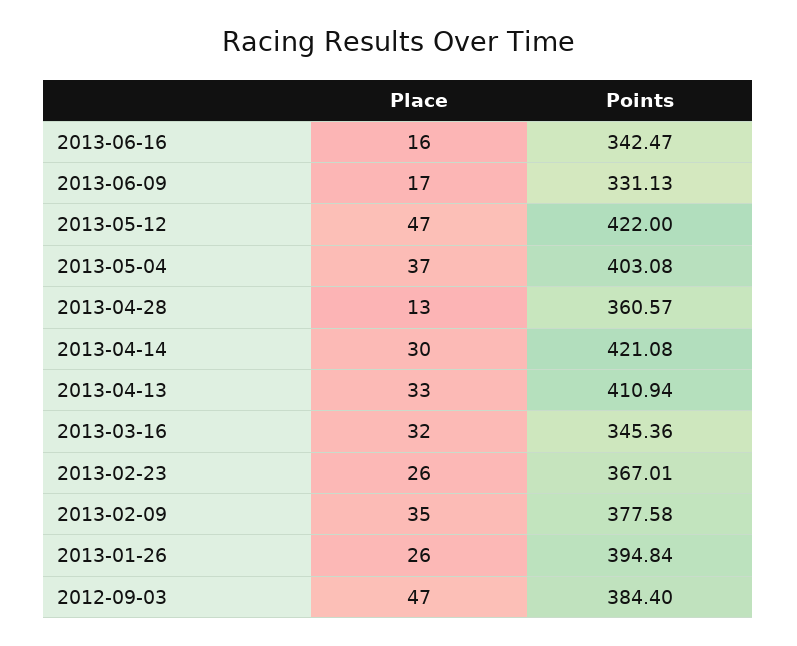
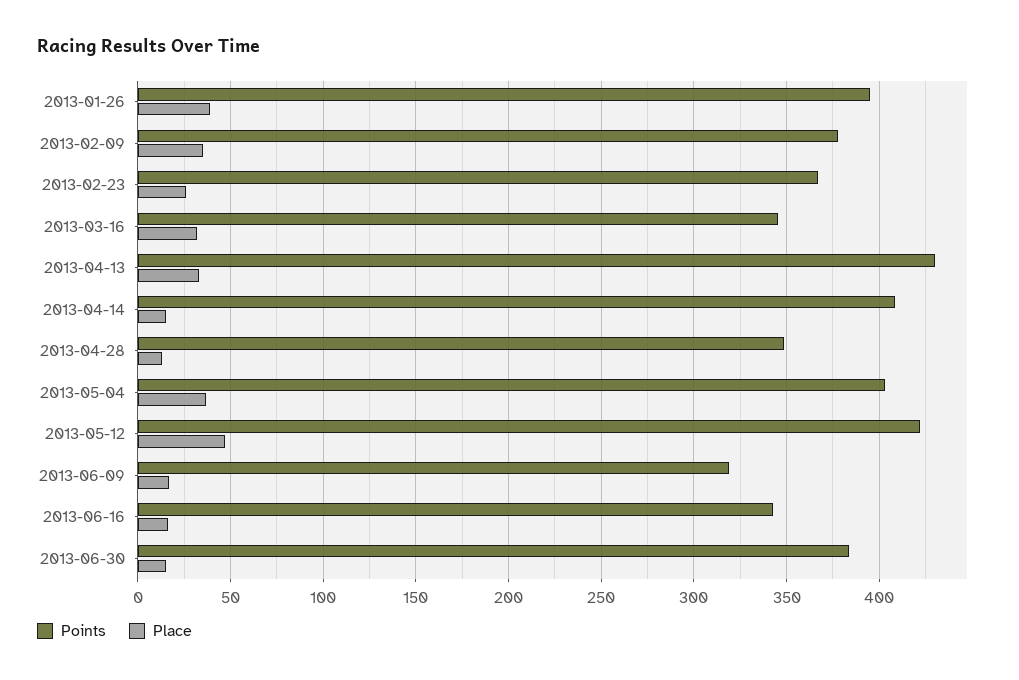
Points, 2013-06-09: 331.13 -> 320
Points, 2013-04-28: 360.57 -> 350
Place, 2013-04-14: 30 -> 15
Points, 2013-04-14: 421.08 -> 410
Points, 2013-04-13: 410.94 -> 430
Place, 2013-01-26: 26 -> 40
Place, 2012-09-03: 47 -> none
Points, 2012-09-03: 384.4 -> none
Points, 2013-06-30: none -> 385
Place, 2013-06-30: none -> 15

